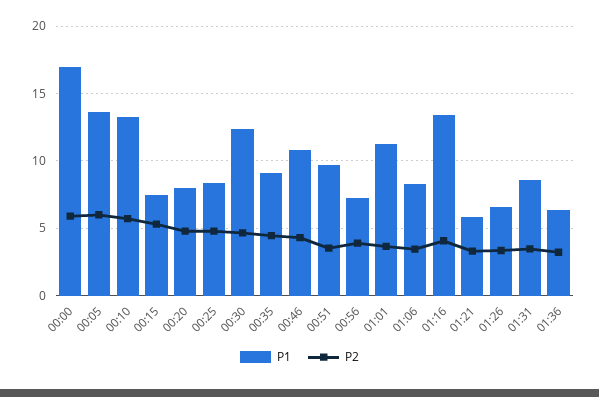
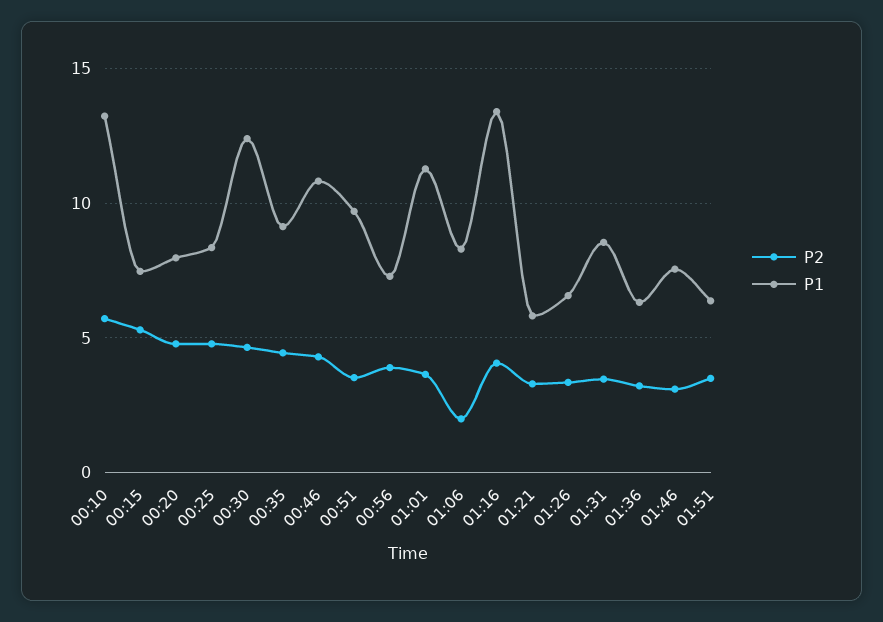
P1, 00:00: 17 -> none
P2, 00:00: 6 -> none
P1, 00:05: 13.5 -> none
P2, 00:05: 6 -> none
P2, 01:06: 3.5 -> 2
P2, 01:46: none -> 3
P1, 01:46: none -> 7.5
P2, 01:51: none -> 3.5
P1, 01:51: none -> 6.5

